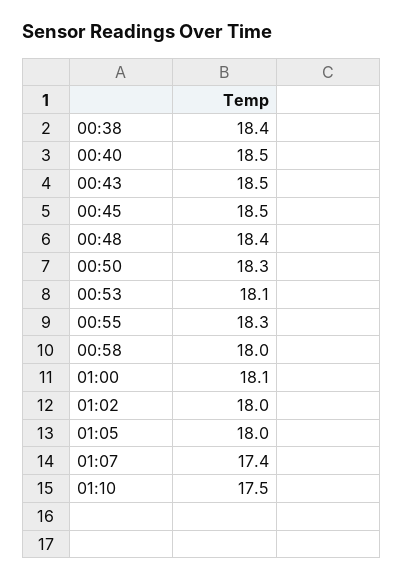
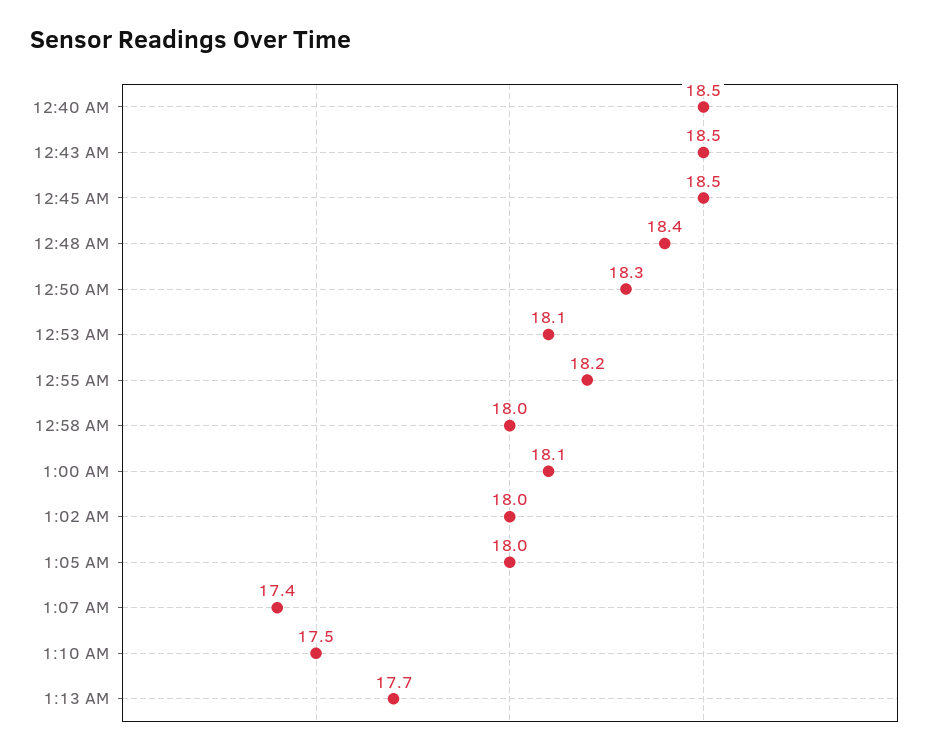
00:38: 18.4 -> none
00:55: 18.3 -> 18.2
1:13 AM: none -> 17.7

